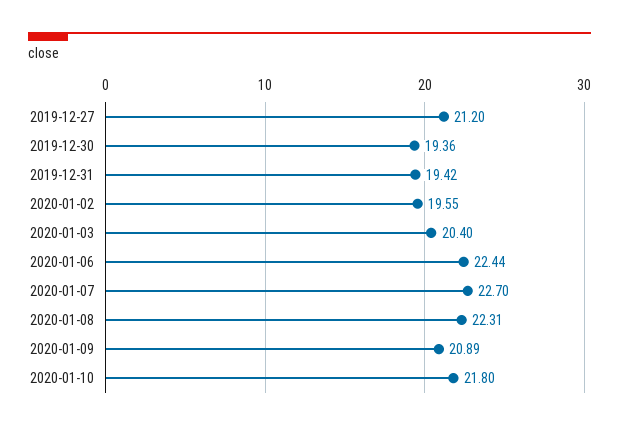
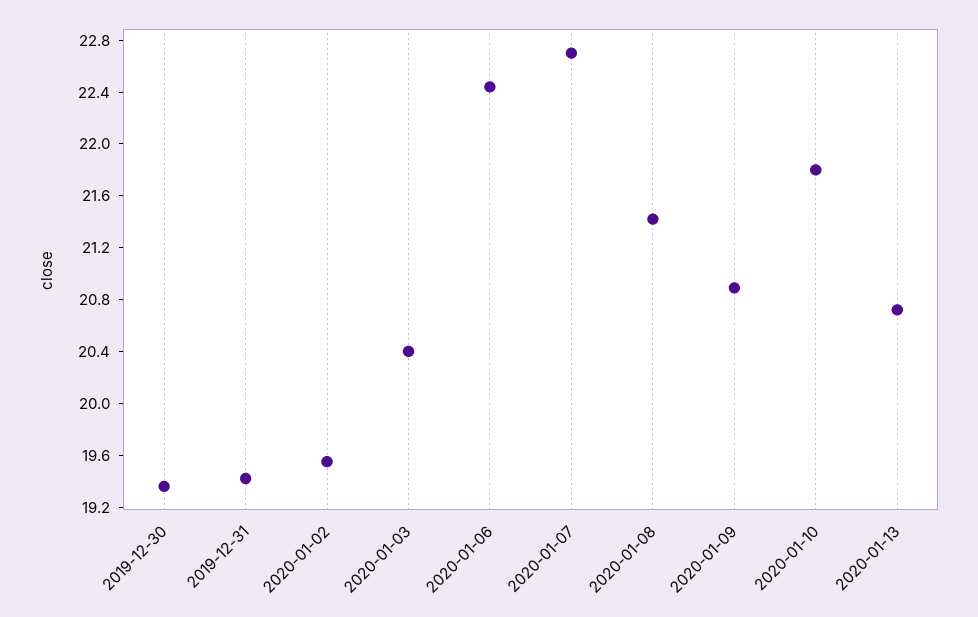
2019-12-27: 21.2 -> none
2020-01-08: 22.31 -> 21.4
2020-01-13: none -> 20.7

